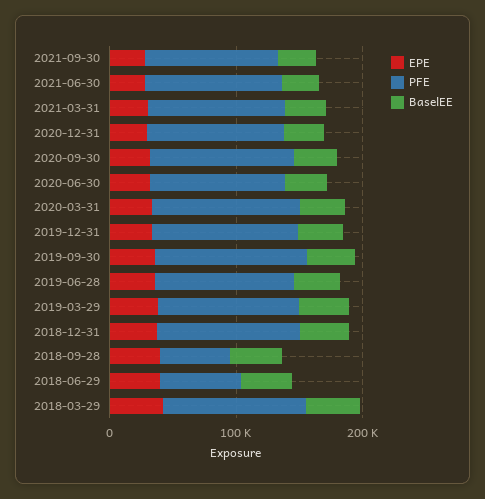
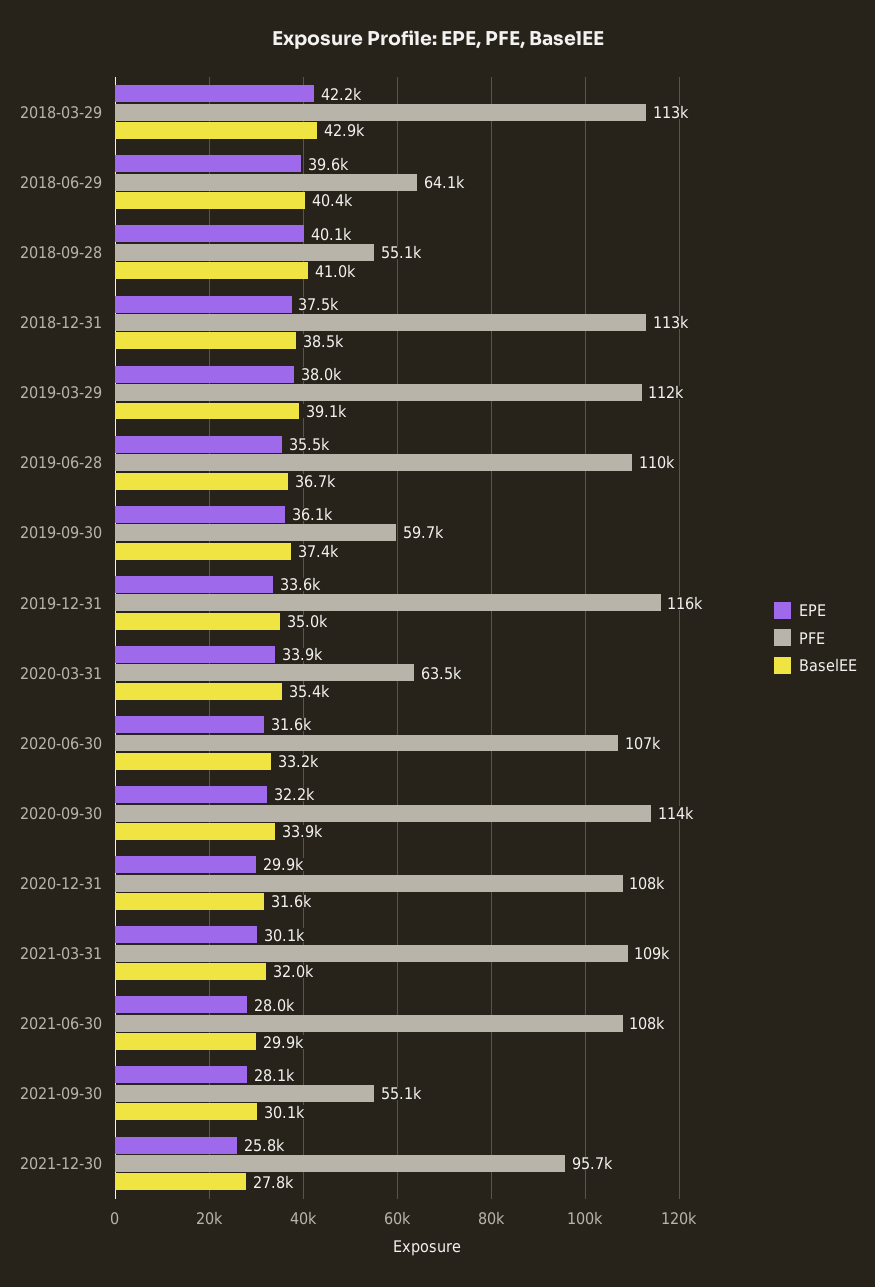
PFE, 2021-09-30: 100000 -> 55100
PFE, 2020-03-31: 120000 -> 63500
PFE, 2019-09-30: 120000 -> 59700
EPE, 2021-12-30: none -> 25800
PFE, 2021-12-30: none -> 95700
BaselEE, 2021-12-30: none -> 27800

